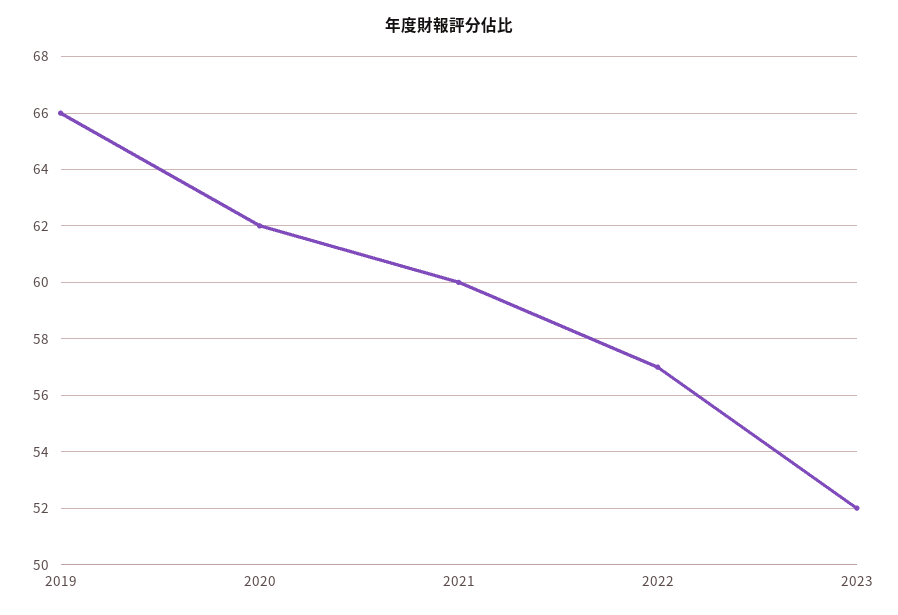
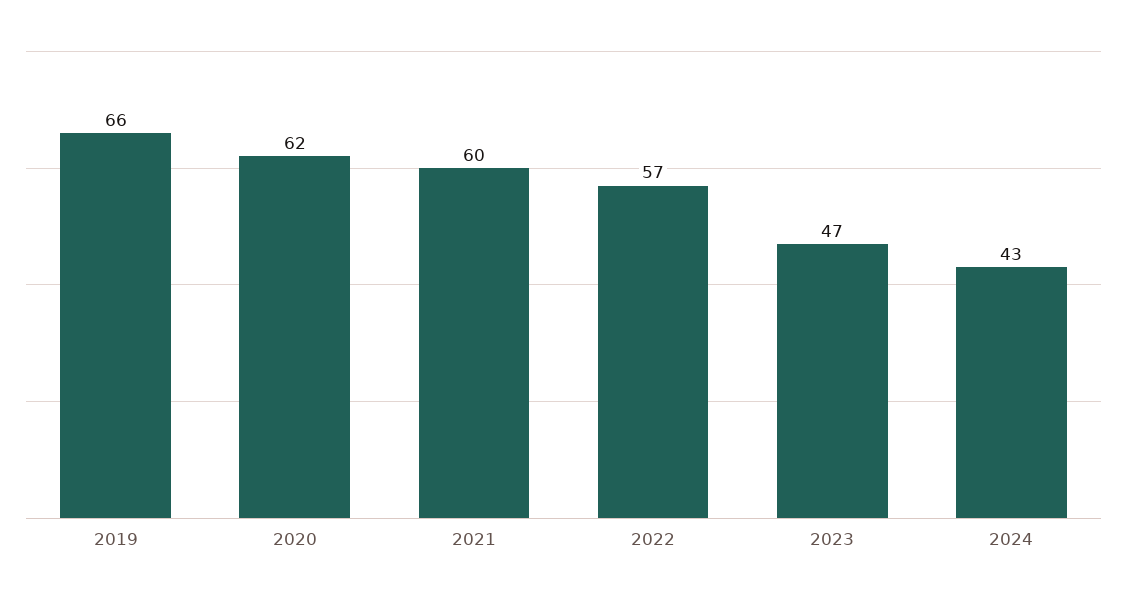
2023: 52 -> 47
2024: none -> 43

